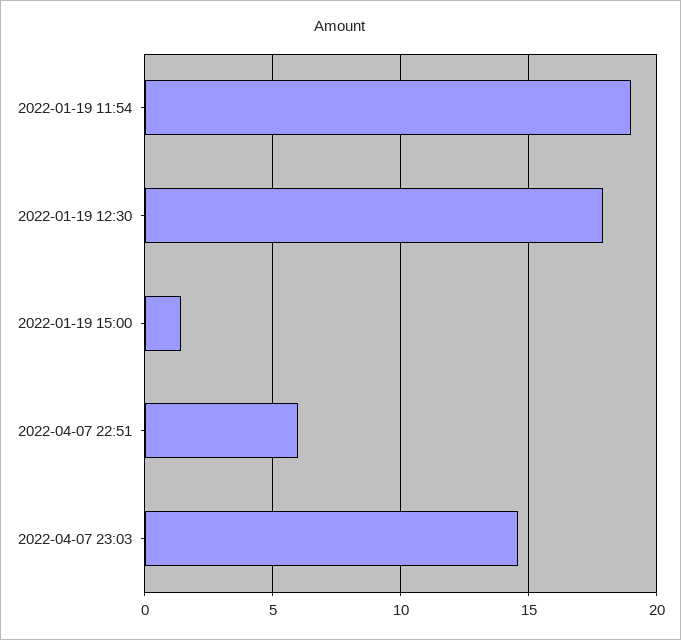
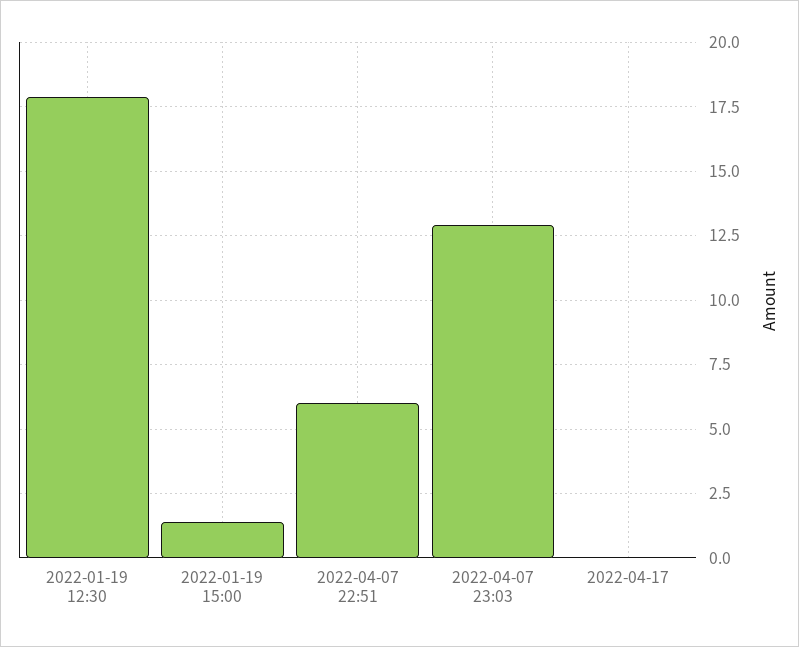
2022-01-19 11:54: 19 -> none
2022-04-07 23:03: 14.5 -> 13
2022-04-17: none -> 0

